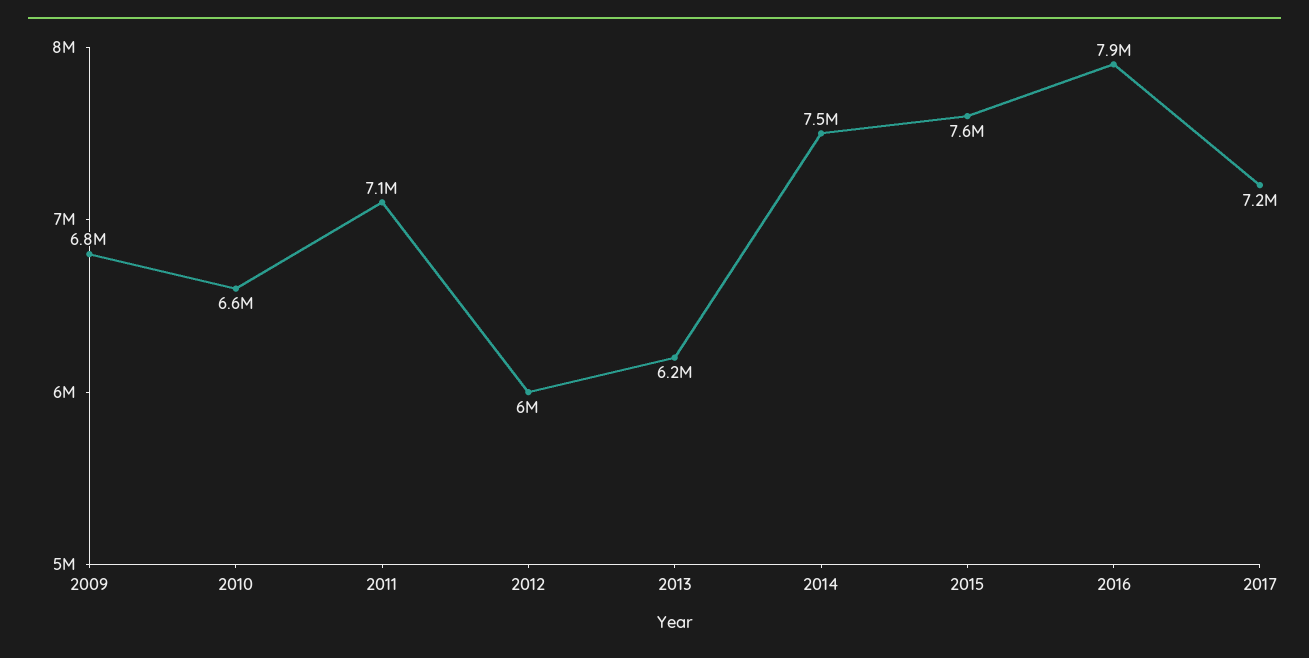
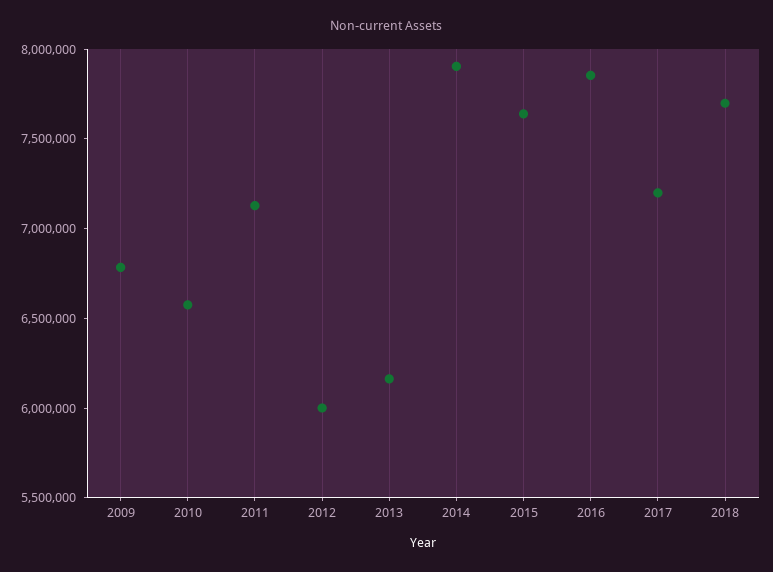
2014: 7500000 -> 7900000
2018: none -> 7700000

